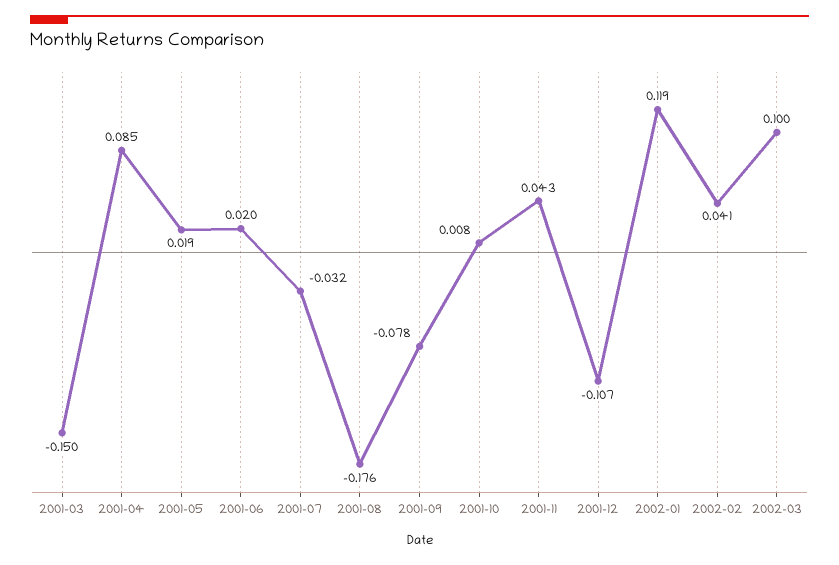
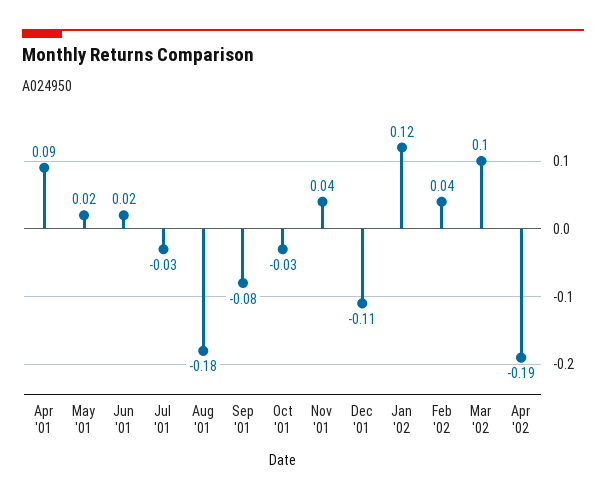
2001-03: -0.15 -> none
2001-10: 0.008 -> -0.03
Apr '02: none -> -0.19

